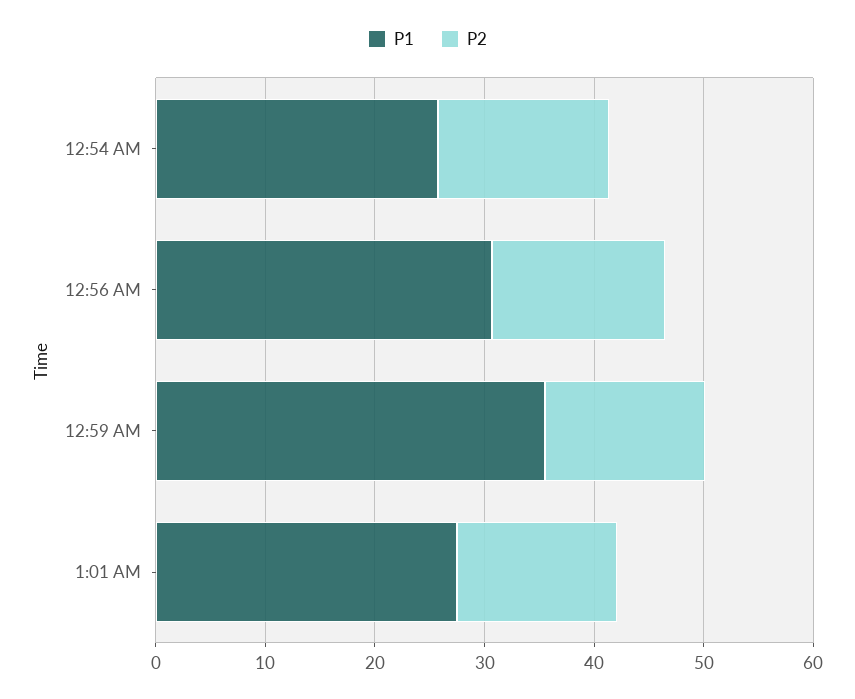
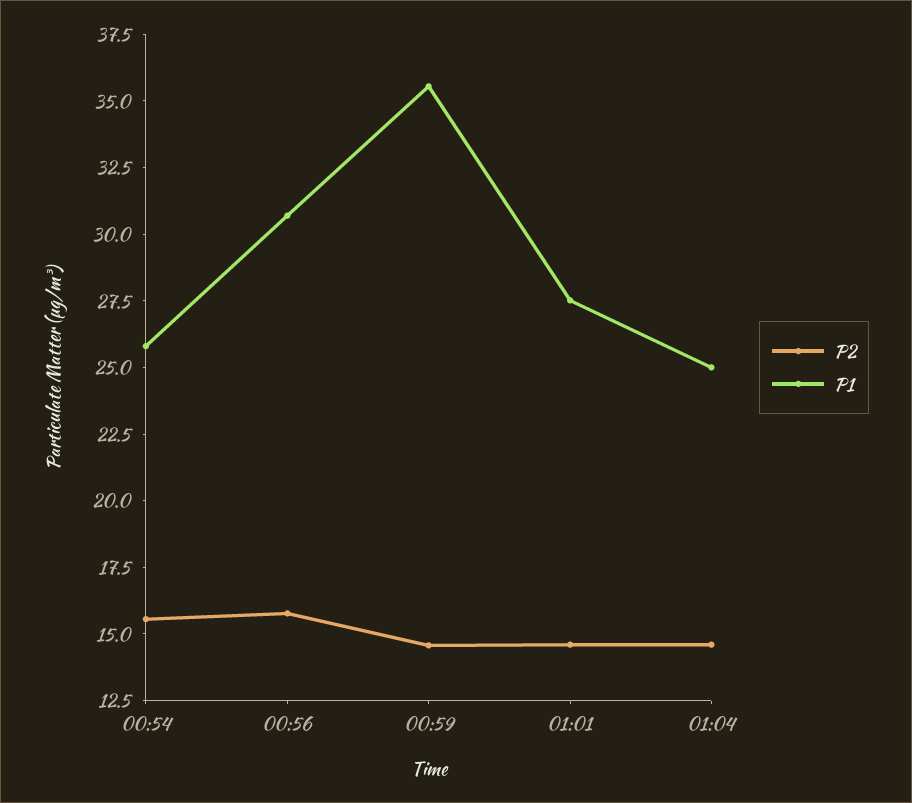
P2, 01:04: none -> 14.5
P1, 01:04: none -> 25

